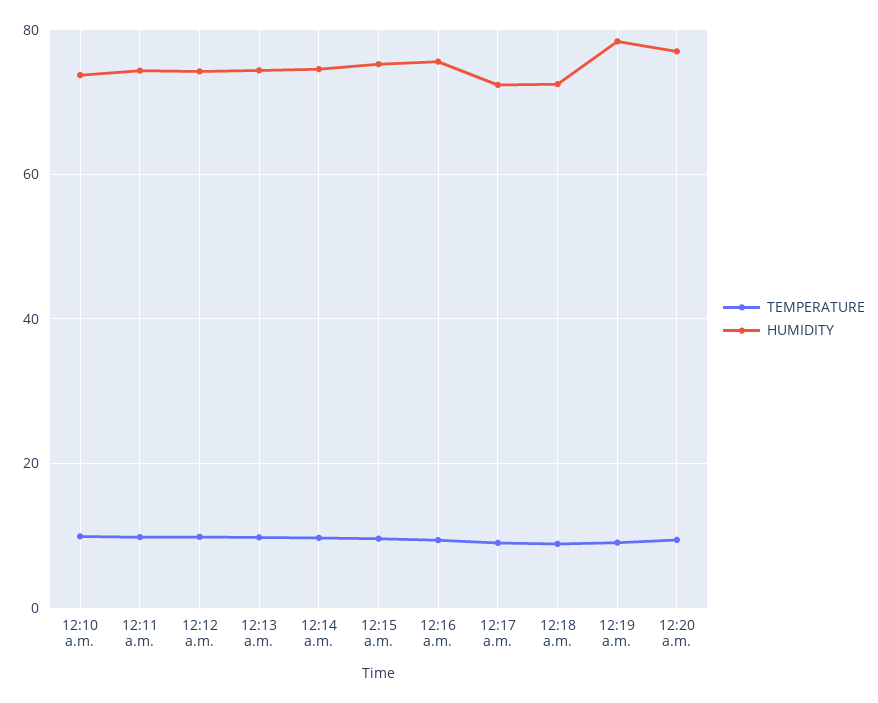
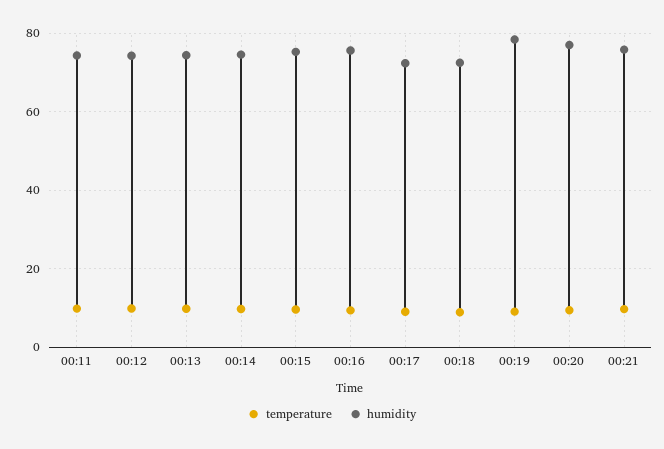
TEMPERATURE, 12:10 a.m.: 10 -> none
HUMIDITY, 12:10 a.m.: 74 -> none
TEMPERATURE, 00:21: none -> 10
HUMIDITY, 00:21: none -> 76

